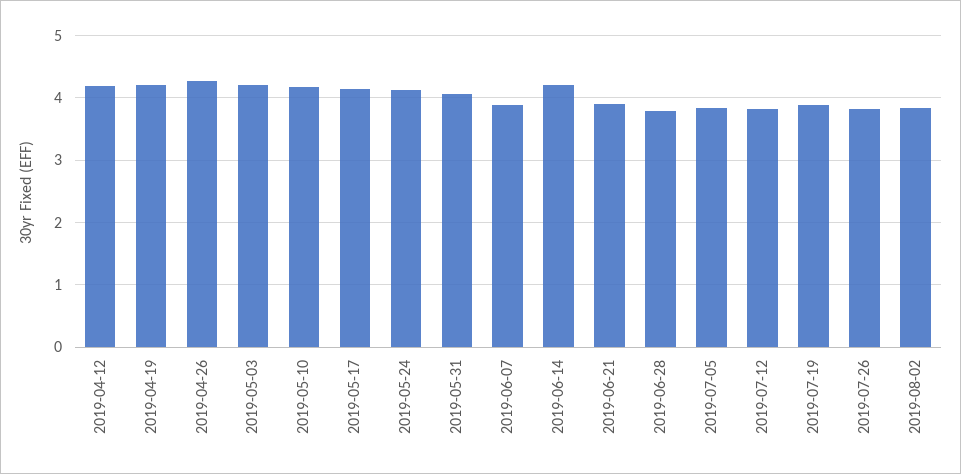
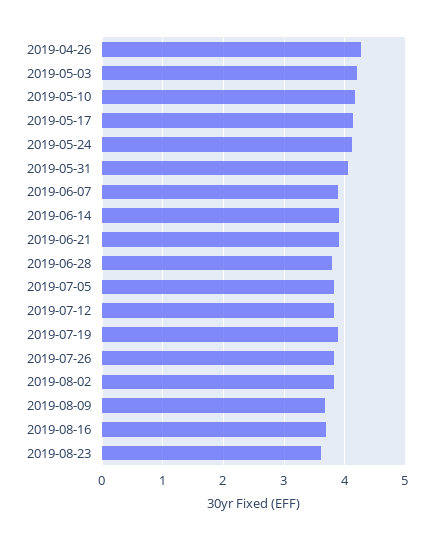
2019-04-12: 4.2 -> none
2019-04-19: 4.2 -> none
2019-06-14: 4.2 -> 3.9
2019-08-09: none -> 3.7
2019-08-16: none -> 3.7
2019-08-23: none -> 3.6

